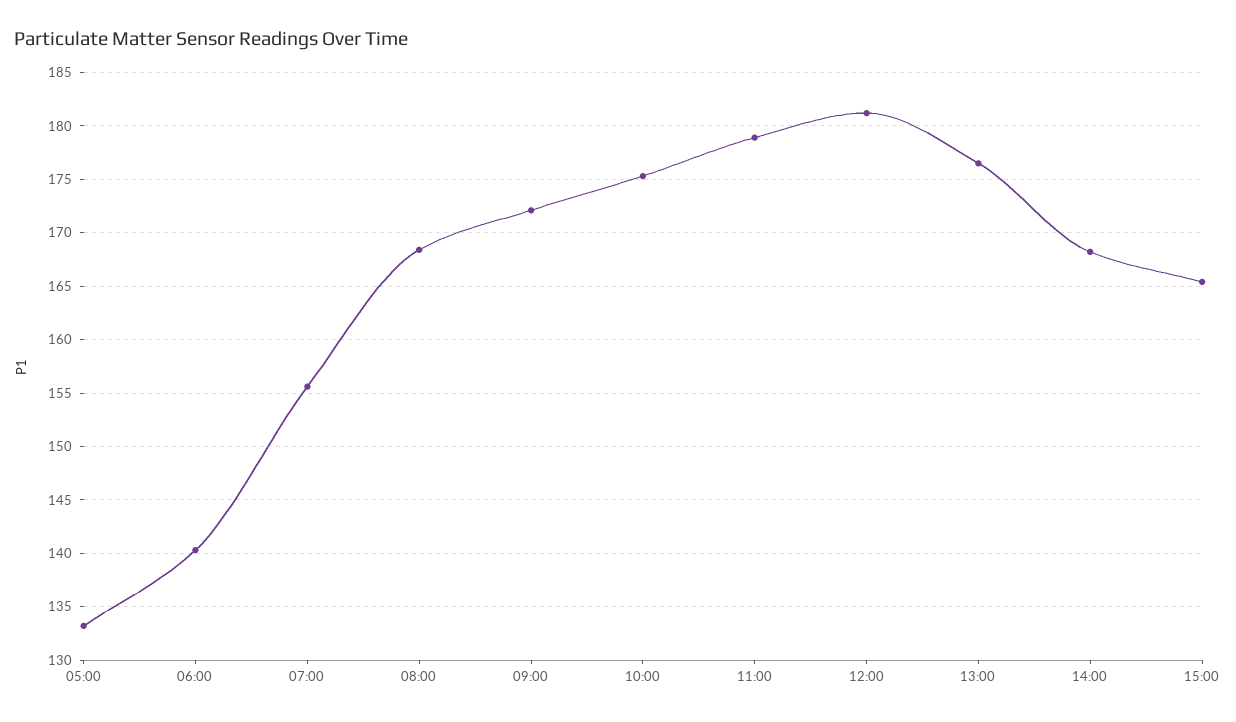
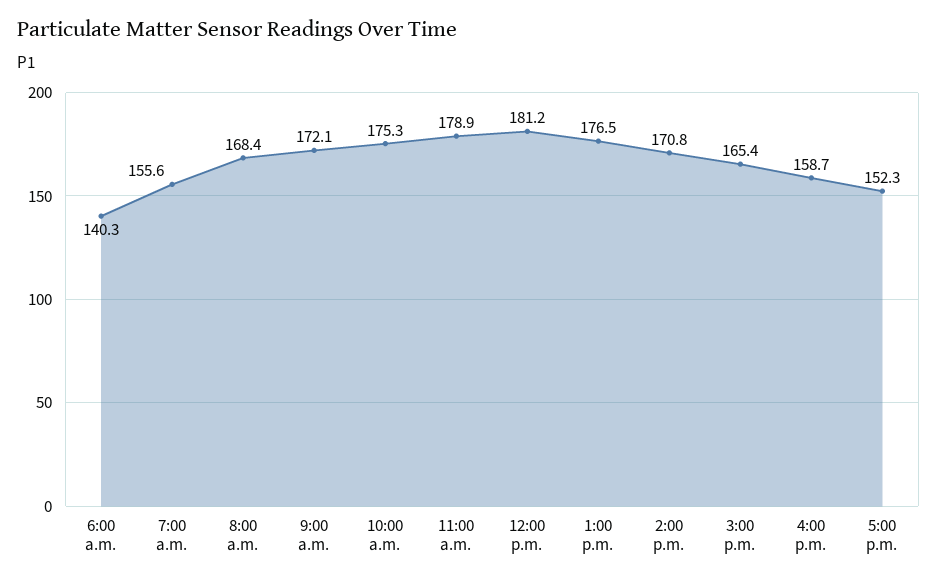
05:00: 133 -> none
14:00: 168 -> 170.8
4:00 p.m.: none -> 158.7
5:00 p.m.: none -> 152.3

